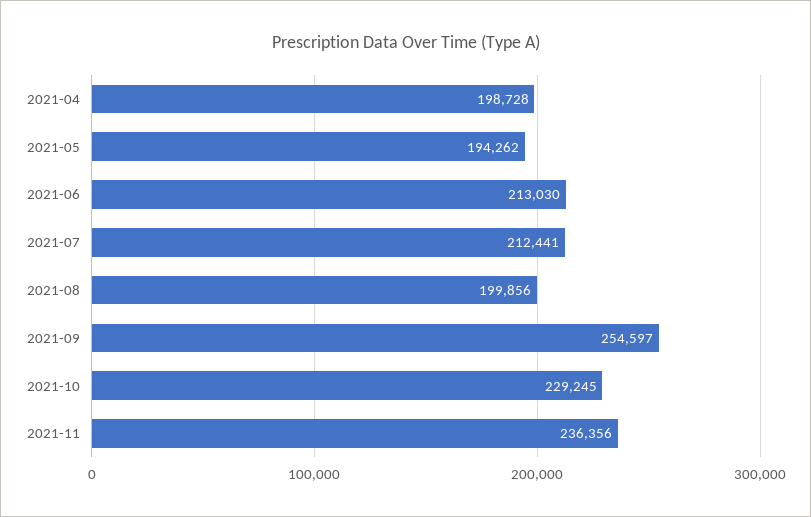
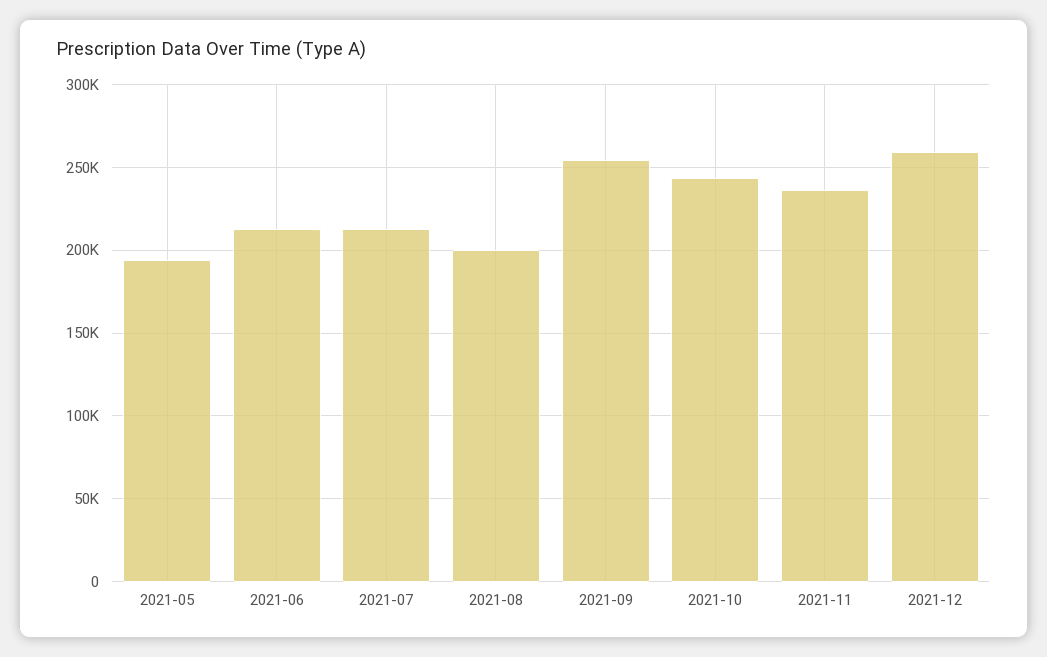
2021-04: 198728 -> none
2021-10: 229245 -> 245000
2021-12: none -> 260000

